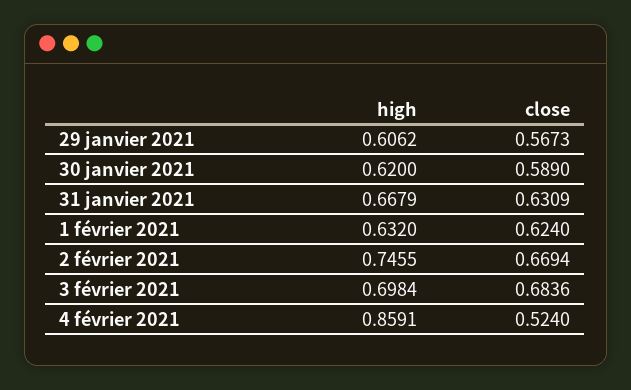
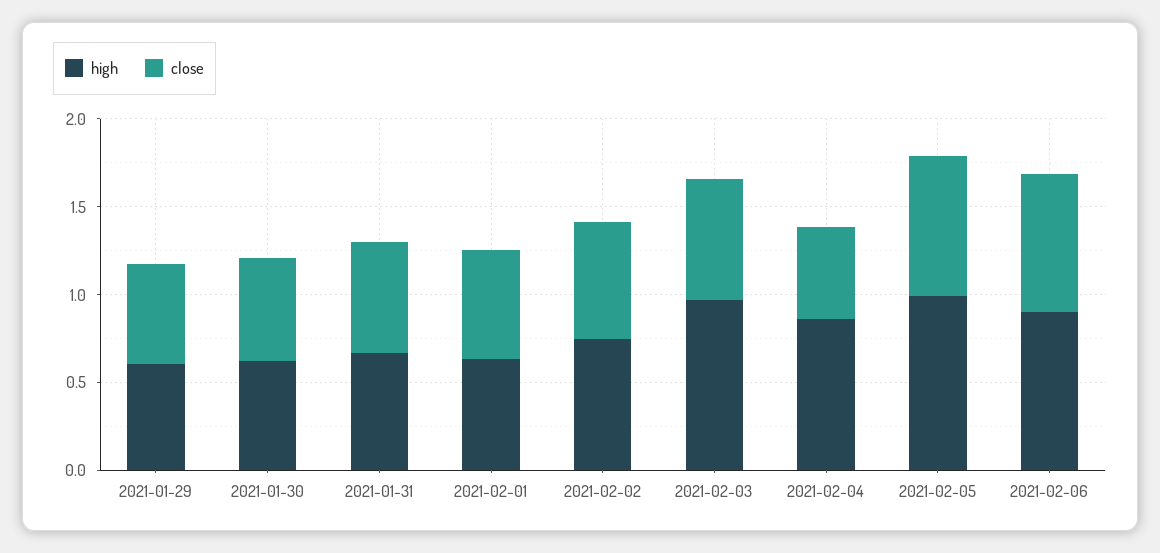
high, 3 février 2021: 0.6984 -> 1
high, 2021-02-05: none -> 1
close, 2021-02-05: none -> 0.8
high, 2021-02-06: none -> 0.9
close, 2021-02-06: none -> 0.8

